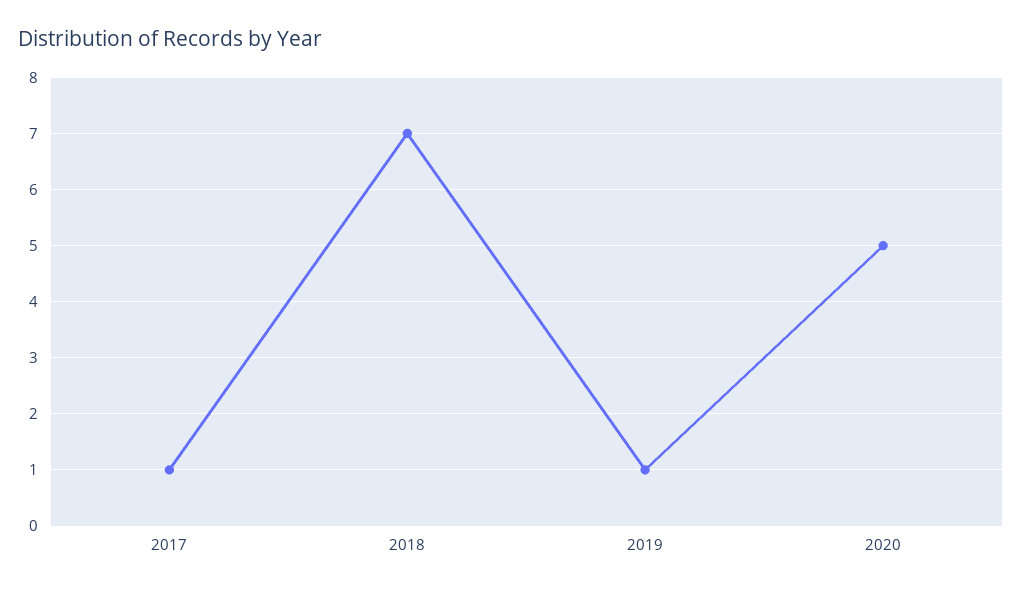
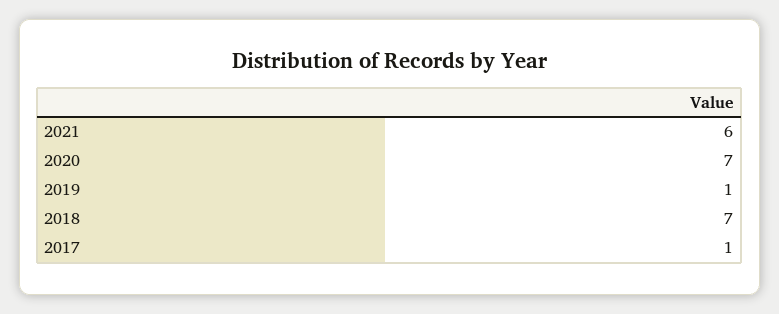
2020: 5 -> 7
2021: none -> 6

